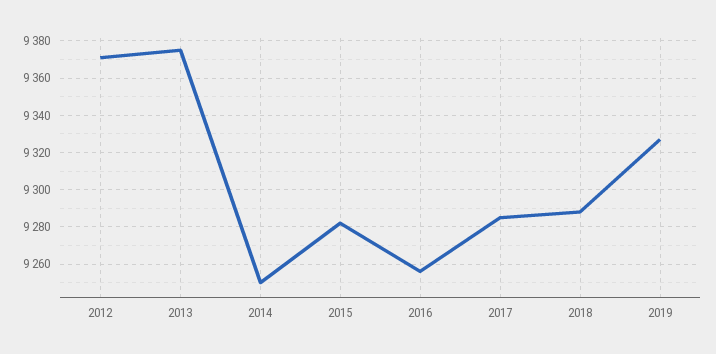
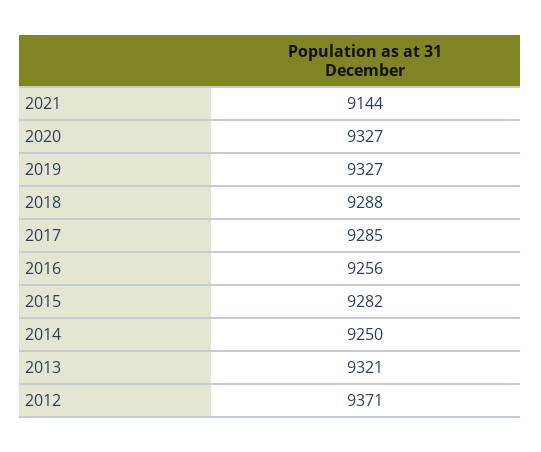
2013: 9375 -> 9321
2021: none -> 9144
2020: none -> 9327

